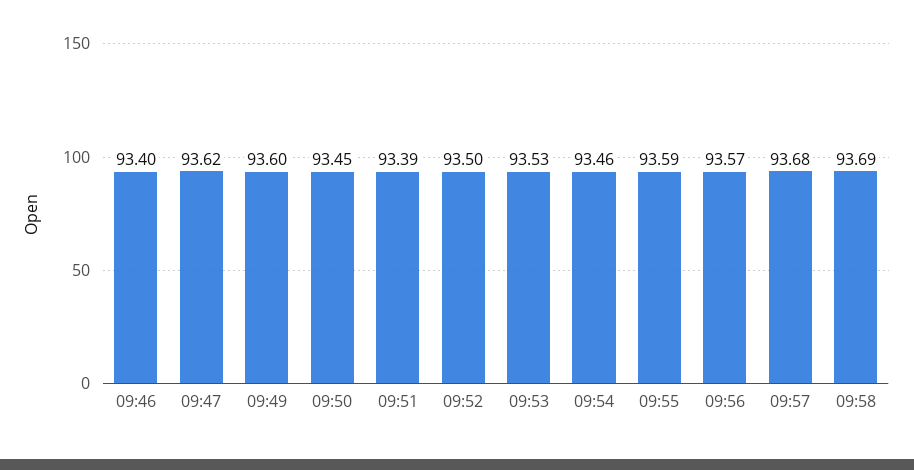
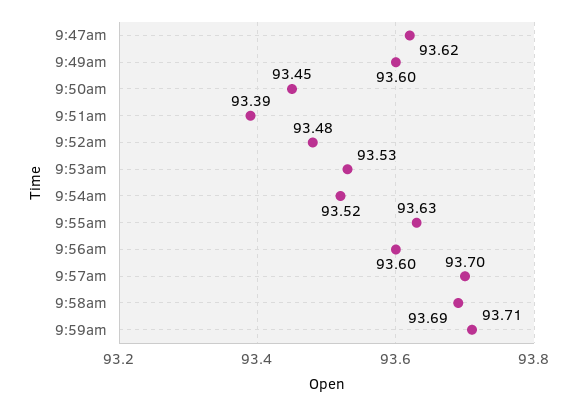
09:46: 93.4 -> none
09:52: 93.5 -> 93.48
09:54: 93.46 -> 93.52
09:55: 93.59 -> 93.63
09:56: 93.57 -> 93.6
09:57: 93.68 -> 93.7
9:59am: none -> 93.71

